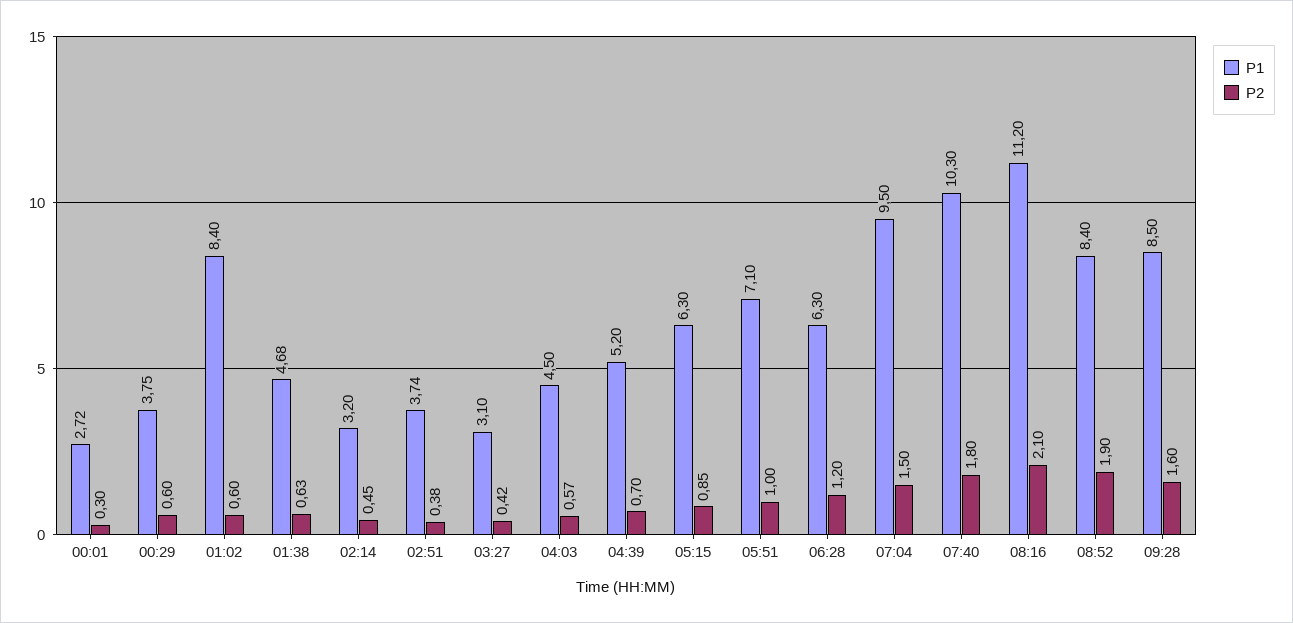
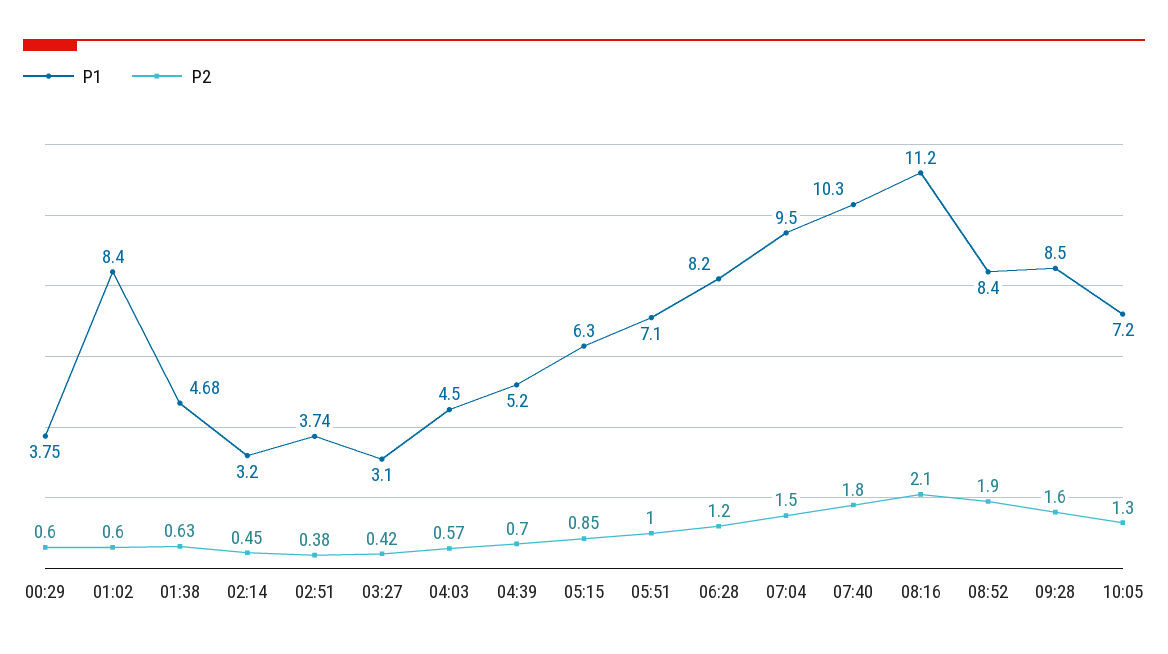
P1, 00:01: 2.72 -> none
P2, 00:01: 0.3 -> none
P1, 06:28: 6.3 -> 8.2
P1, 10:05: none -> 7.2
P2, 10:05: none -> 1.3

